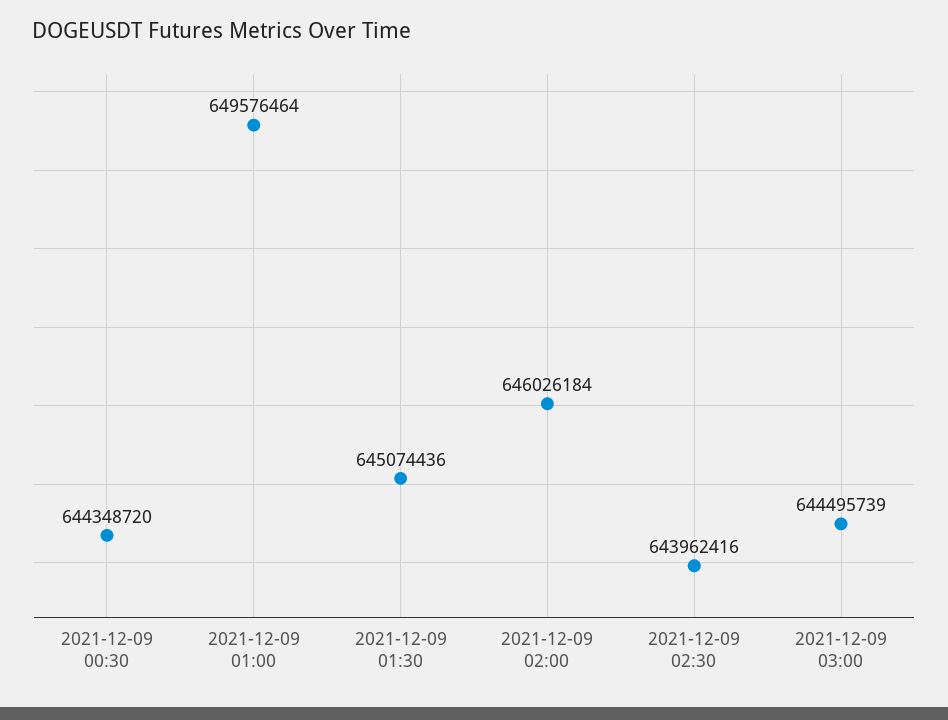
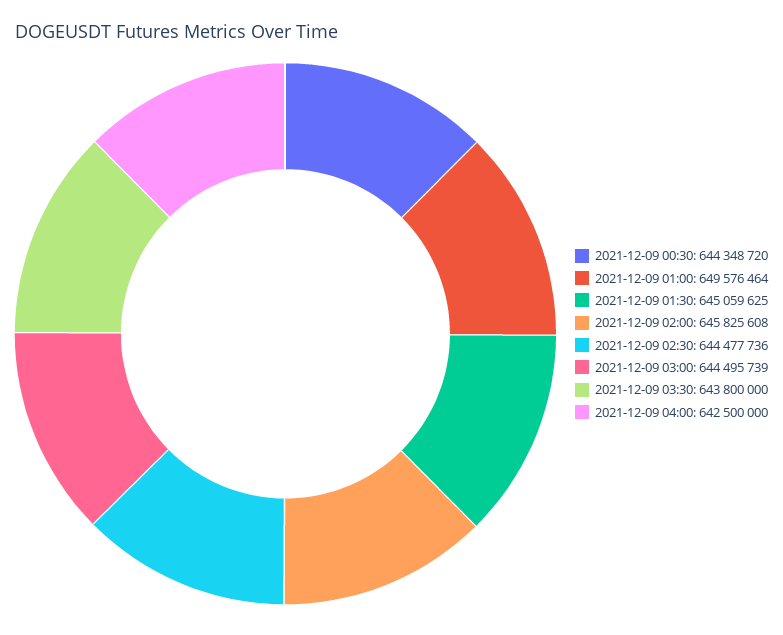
2021-12-09 01:30: 645074436 -> 645059625
2021-12-09 02:00: 646026184 -> 645825608
2021-12-09 02:30: 643962416 -> 644477736
2021-12-09 03:30: none -> 643800000
2021-12-09 04:00: none -> 642500000

